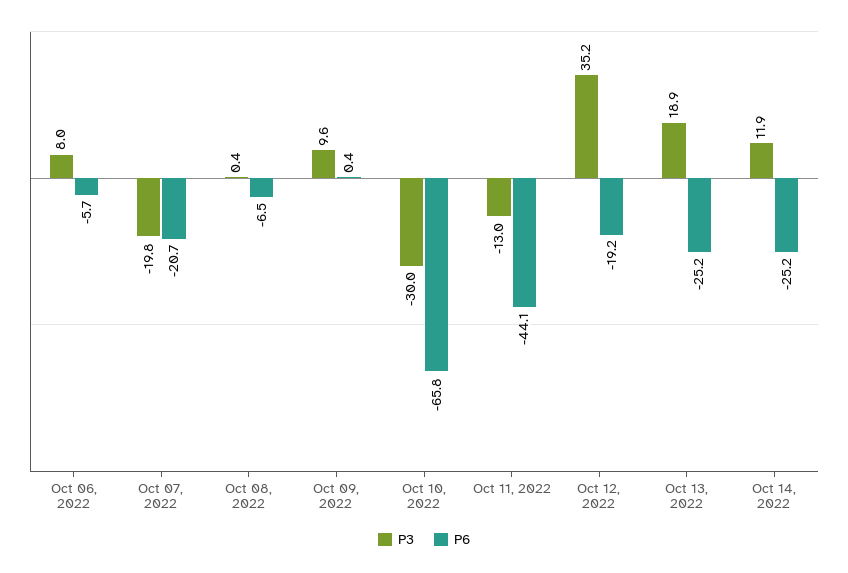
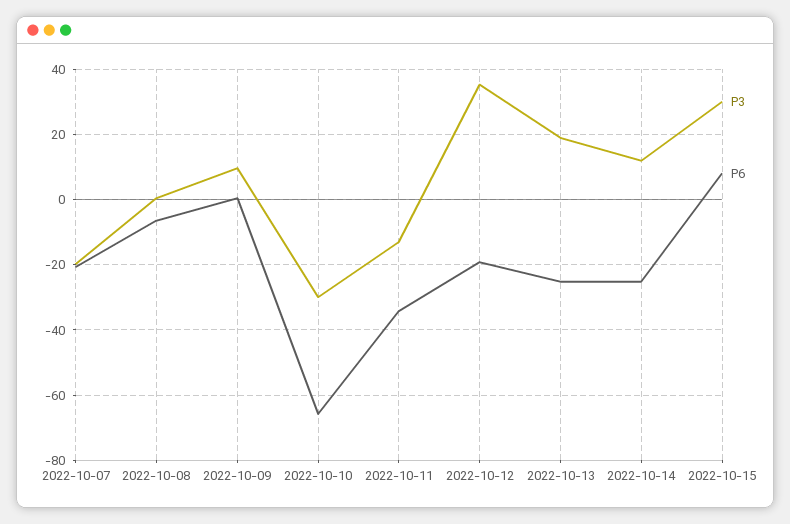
P3, Oct 06, 2022: 8 -> none
P6, Oct 06, 2022: -5.7 -> none
P6, Oct 11, 2022: -44.1 -> -34
P3, 2022-10-15: none -> 30
P6, 2022-10-15: none -> 8

